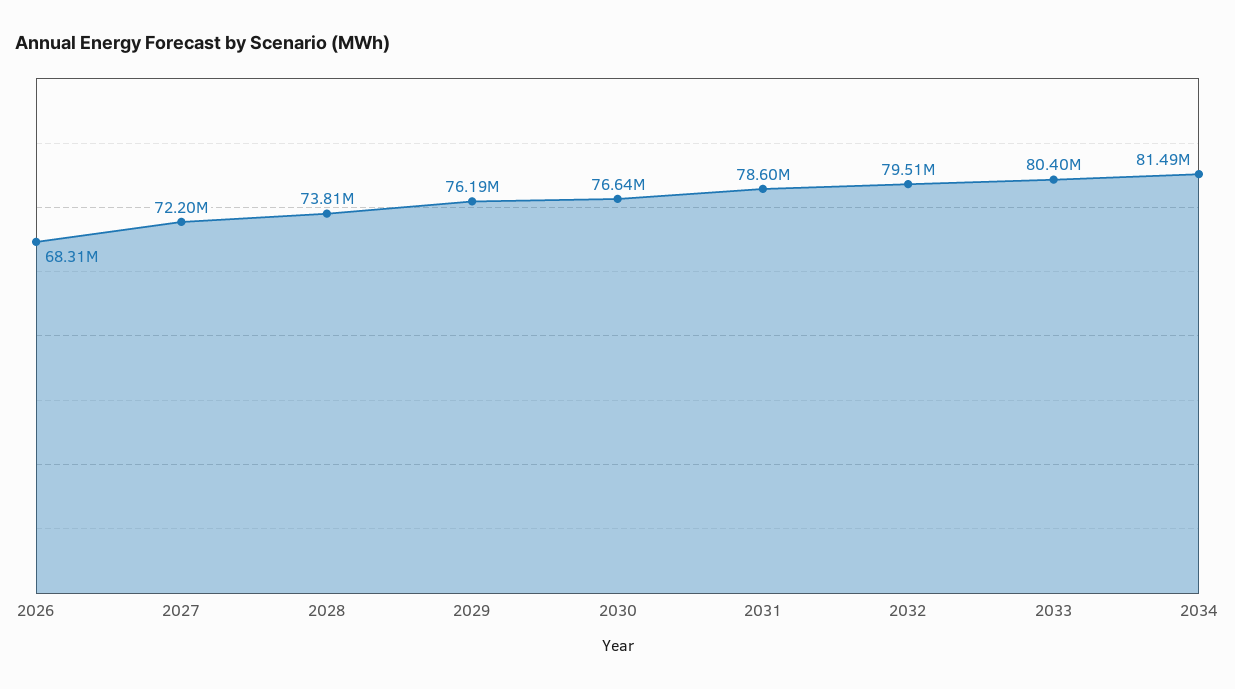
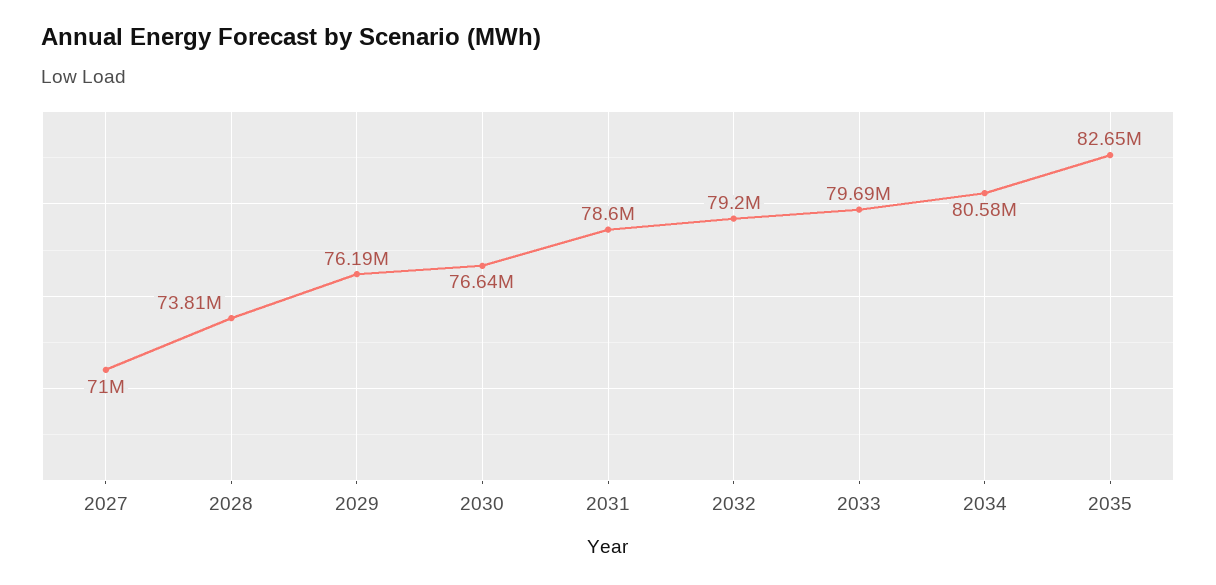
2026: 68310000 -> none
2027: 72200000 -> 71000000
2032: 79510000 -> 79200000
2033: 80400000 -> 79690000
2034: 81490000 -> 80580000
2035: none -> 82650000

